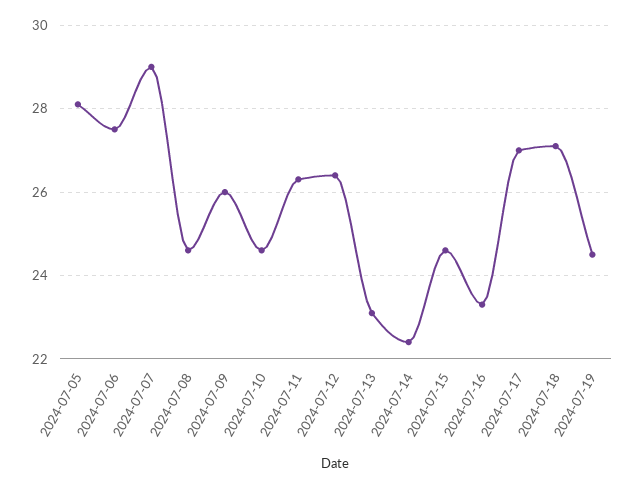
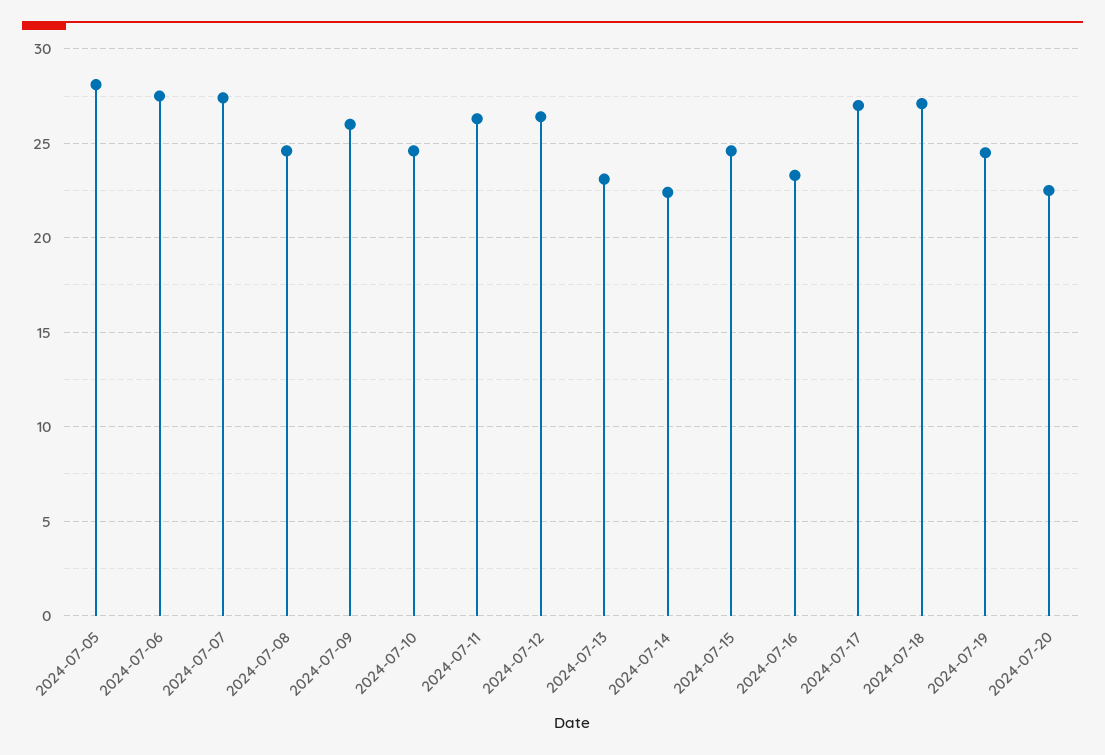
2024-07-07: 29 -> 27.5
2024-07-20: none -> 22.5

